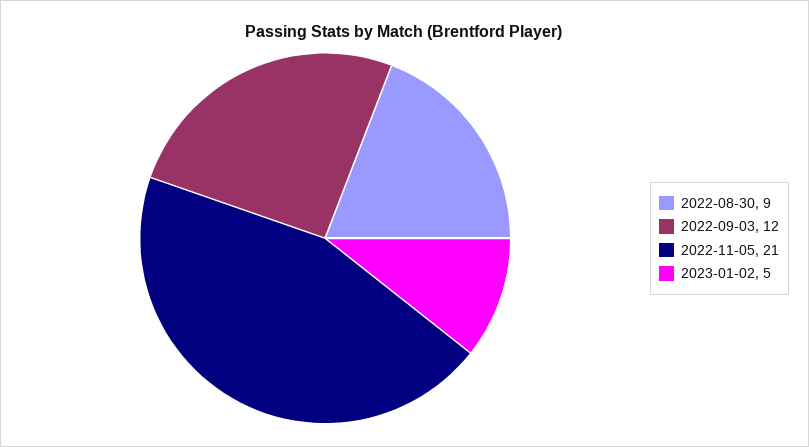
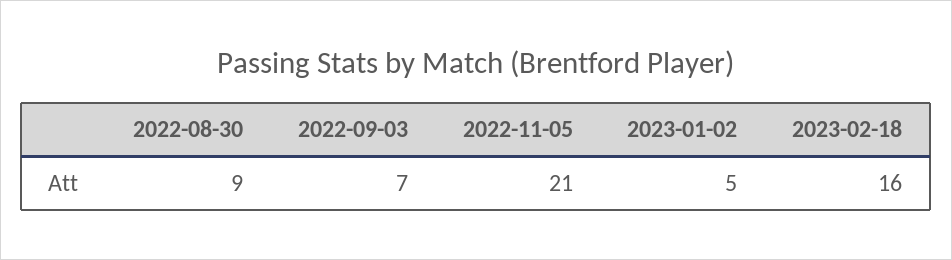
2022-09-03: 12 -> 7
2023-02-18: none -> 16

